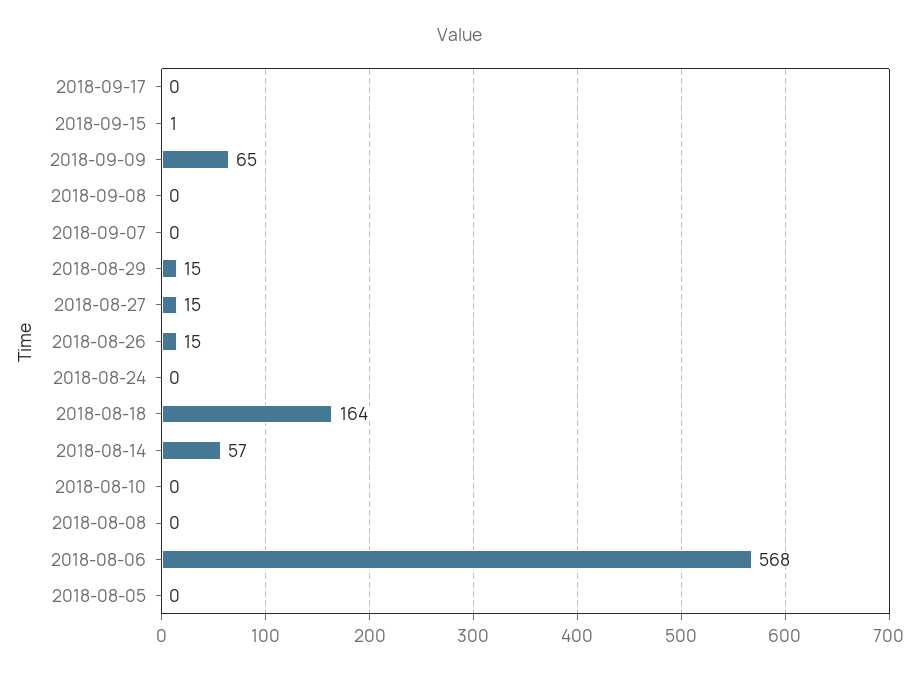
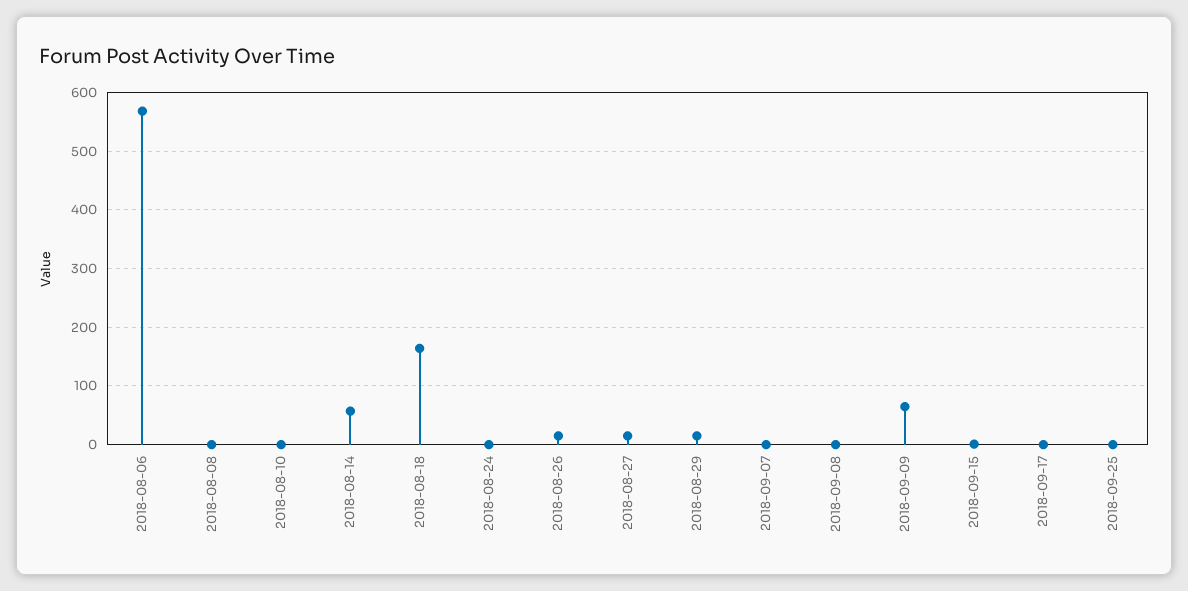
2018-08-05: 0 -> none
2018-09-25: none -> 0

